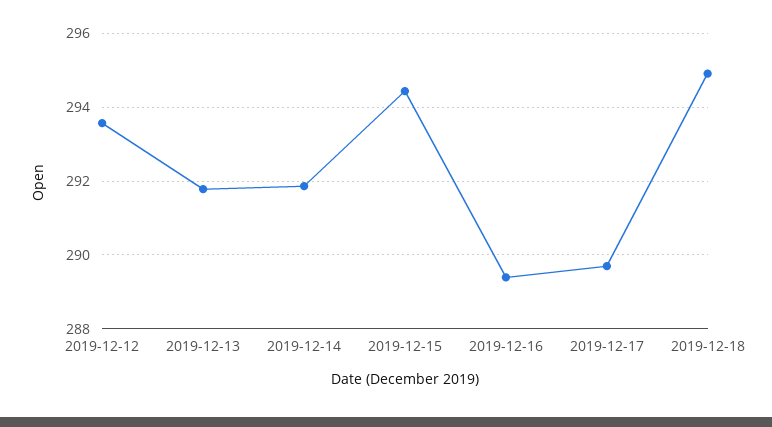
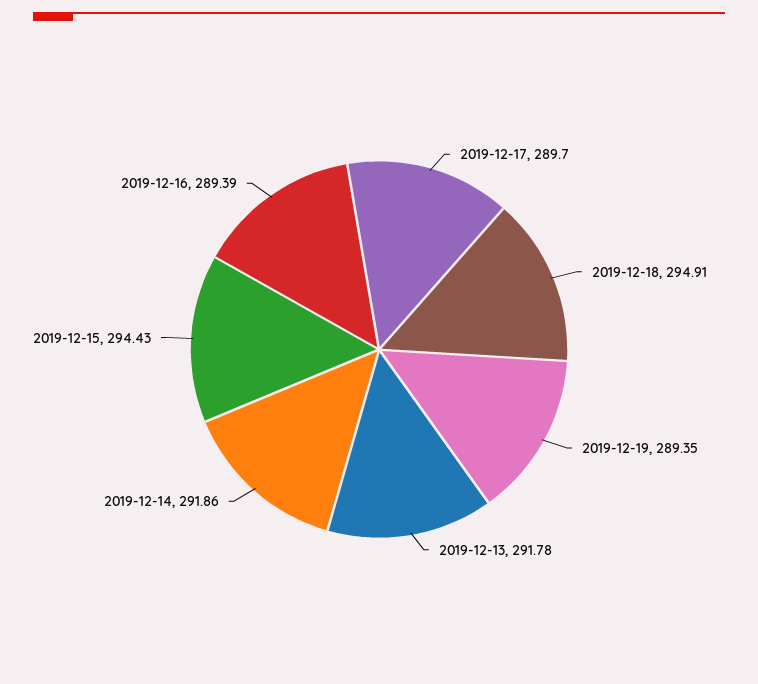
2019-12-12: 293.6 -> none
2019-12-19: none -> 289.35

